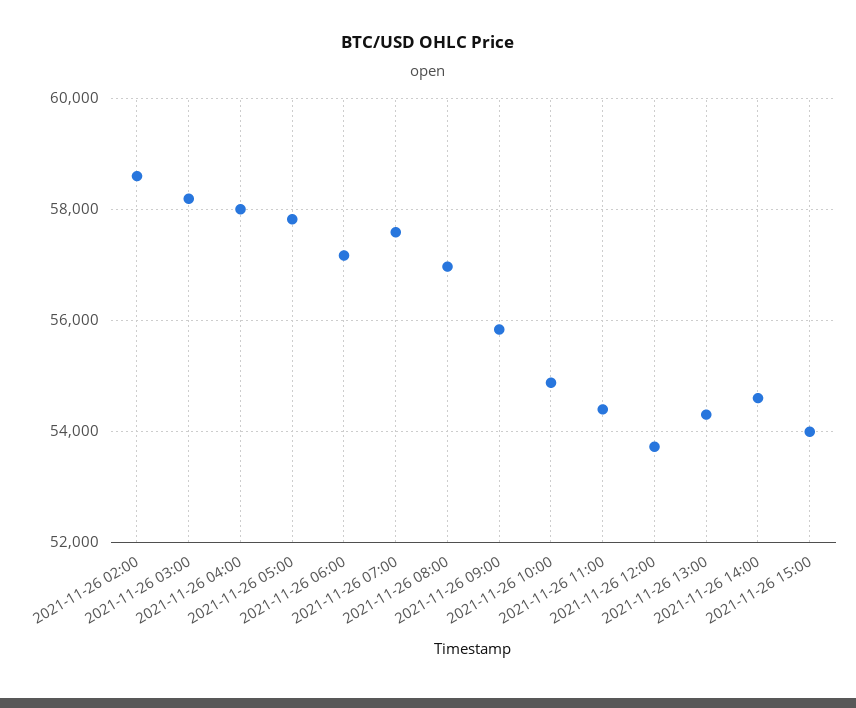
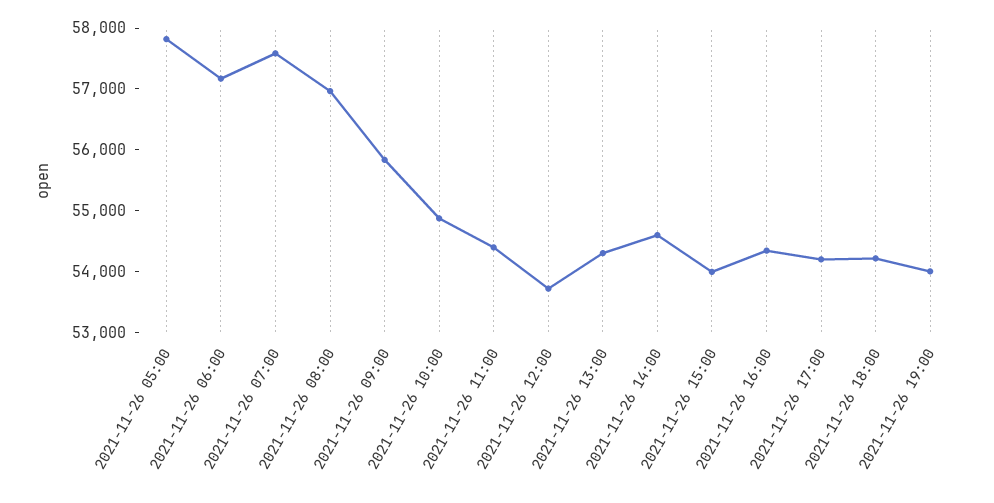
2021-11-26 02:00: 58600 -> none
2021-11-26 03:00: 58200 -> none
2021-11-26 04:00: 58000 -> none
2021-11-26 16:00: none -> 54400
2021-11-26 17:00: none -> 54200
2021-11-26 18:00: none -> 54200
2021-11-26 19:00: none -> 54000

